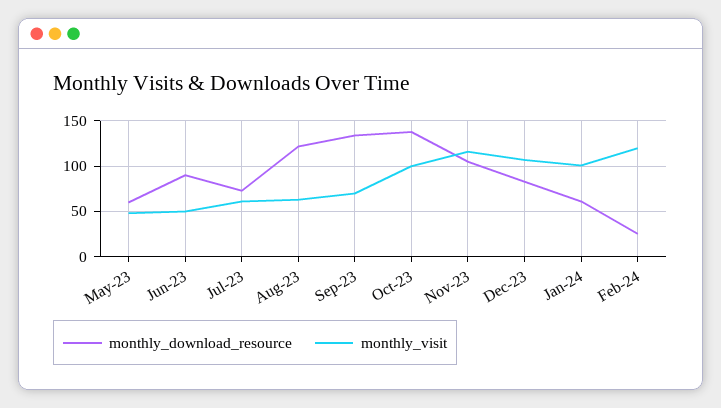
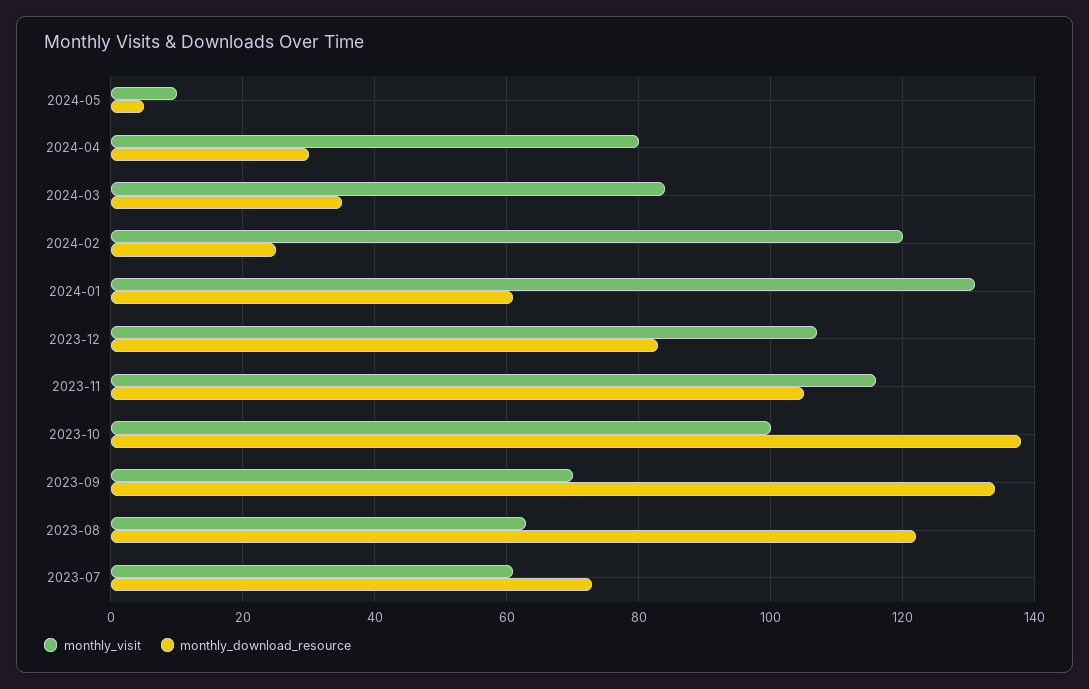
monthly_download_resource, May-23: 60 -> none
monthly_visit, May-23: 50 -> none
monthly_download_resource, Jun-23: 90 -> none
monthly_visit, Jun-23: 50 -> none
monthly_visit, Jan-24: 100 -> 130
monthly_visit, 2024-05: none -> 10
monthly_download_resource, 2024-05: none -> 5
monthly_visit, 2024-04: none -> 80
monthly_download_resource, 2024-04: none -> 30
monthly_visit, 2024-03: none -> 85
monthly_download_resource, 2024-03: none -> 35

